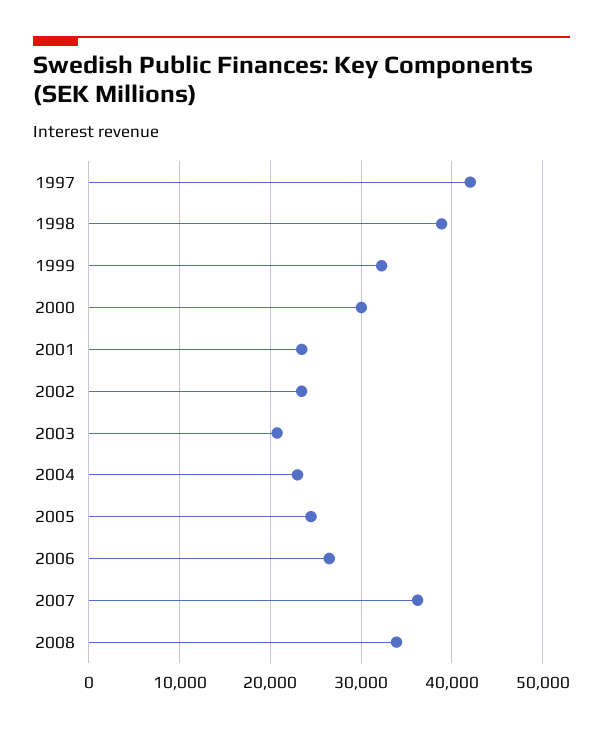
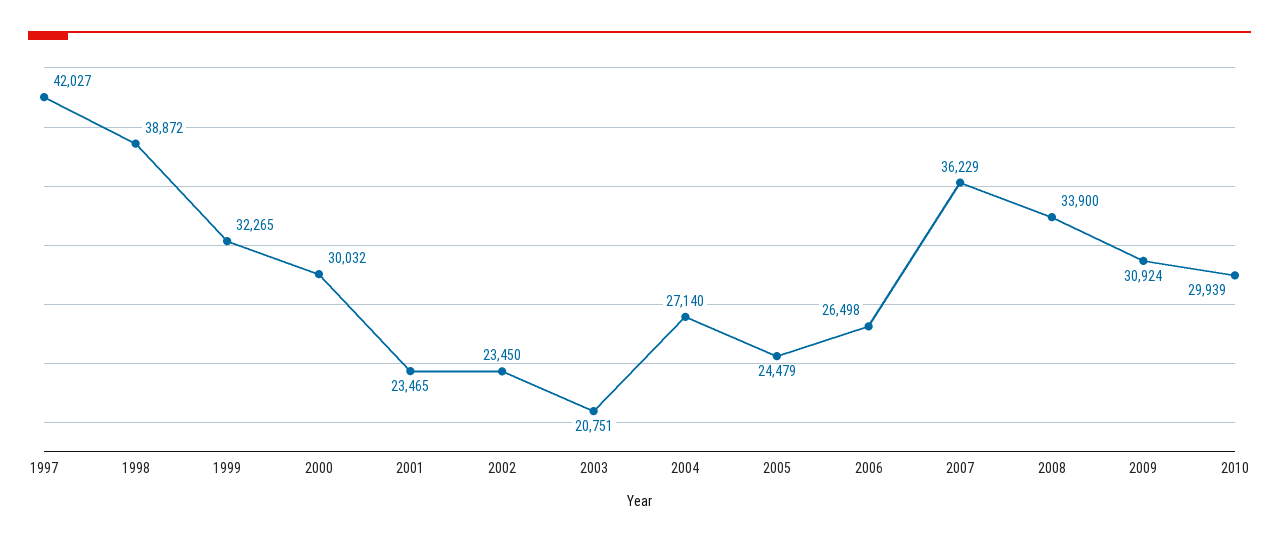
2004: 23000 -> 27140
2009: none -> 30924
2010: none -> 29939

